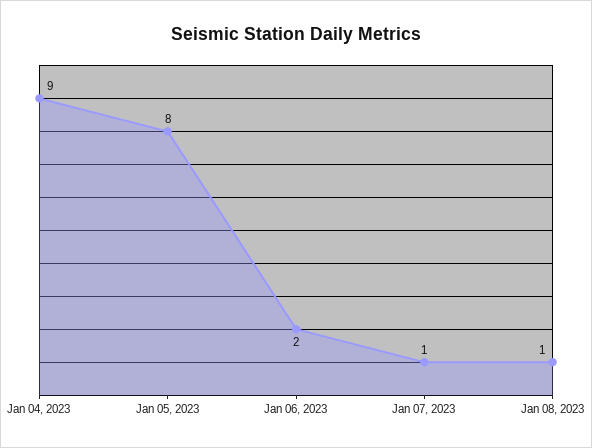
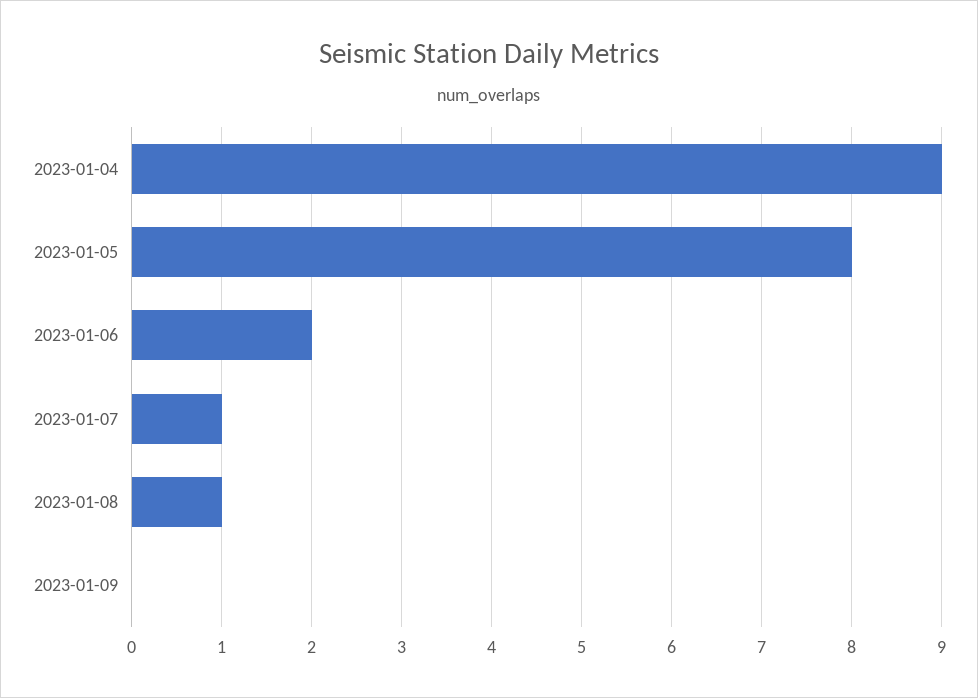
2023-01-09: none -> 0

